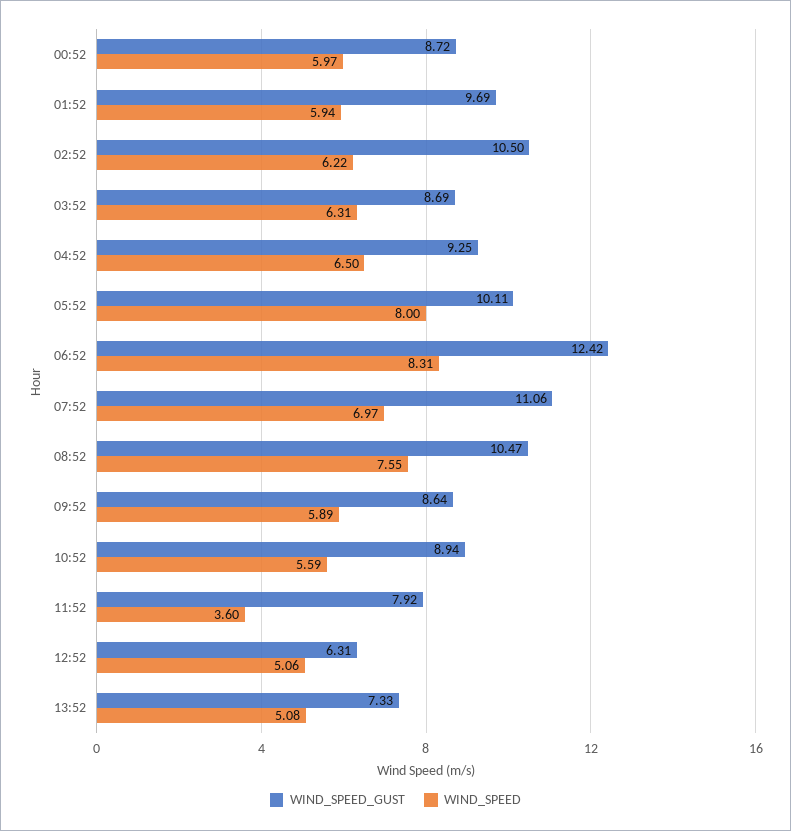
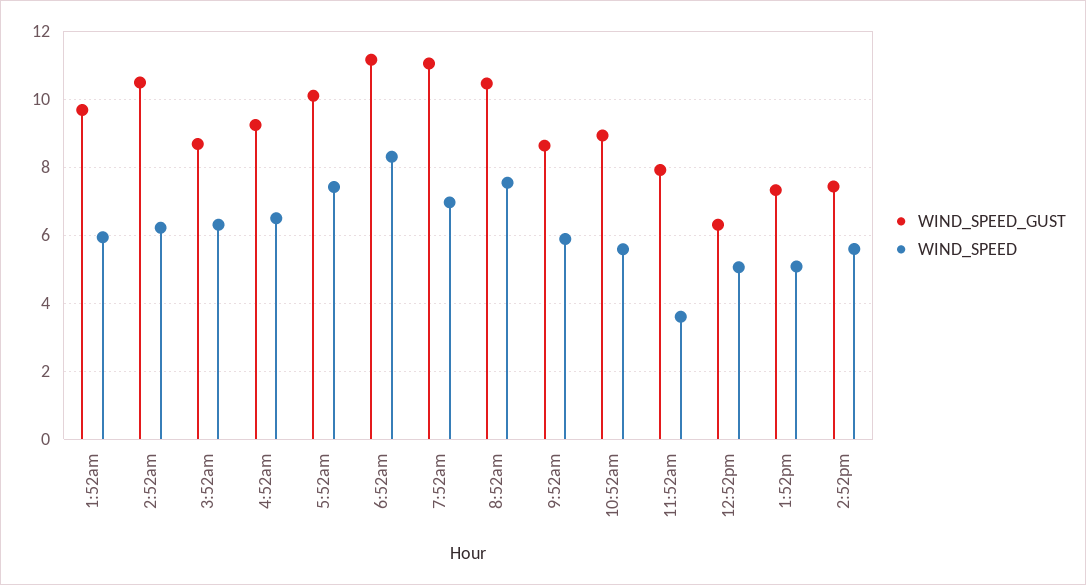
WIND_SPEED_GUST, 00:52: 8.72 -> none
WIND_SPEED, 00:52: 5.97 -> none
WIND_SPEED, 05:52: 8 -> 7.4
WIND_SPEED_GUST, 06:52: 12.42 -> 11.2
WIND_SPEED_GUST, 2:52pm: none -> 7.4
WIND_SPEED, 2:52pm: none -> 5.6

